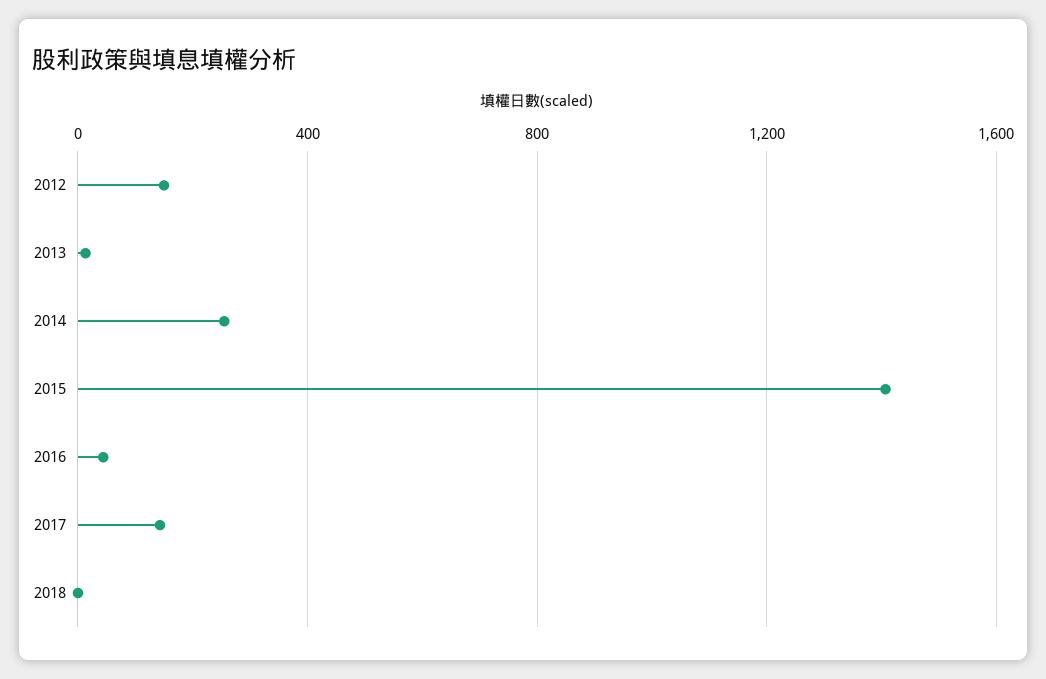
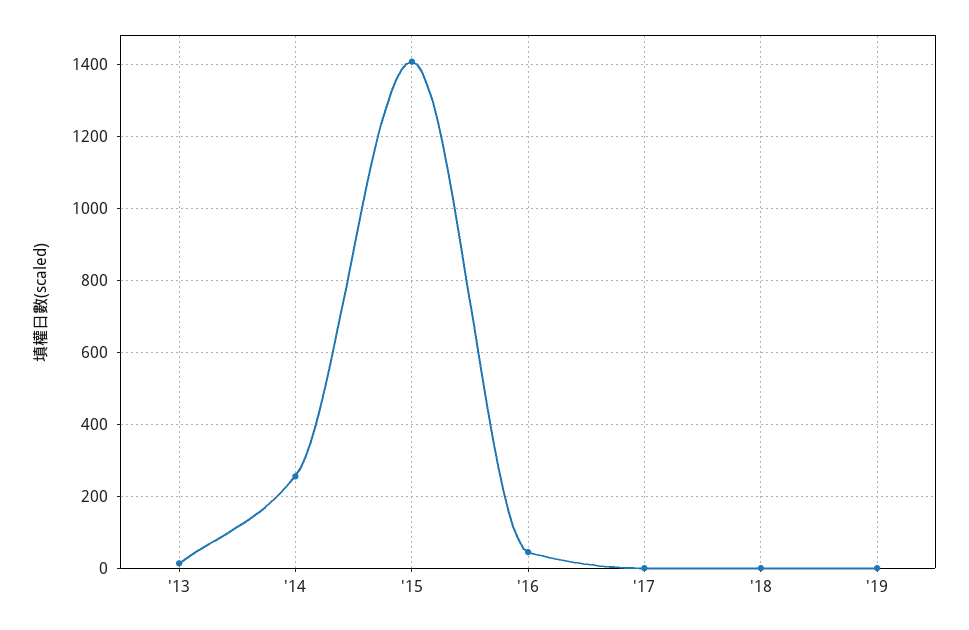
2012: 150 -> none
2017: 150 -> 0
'19: none -> 0

